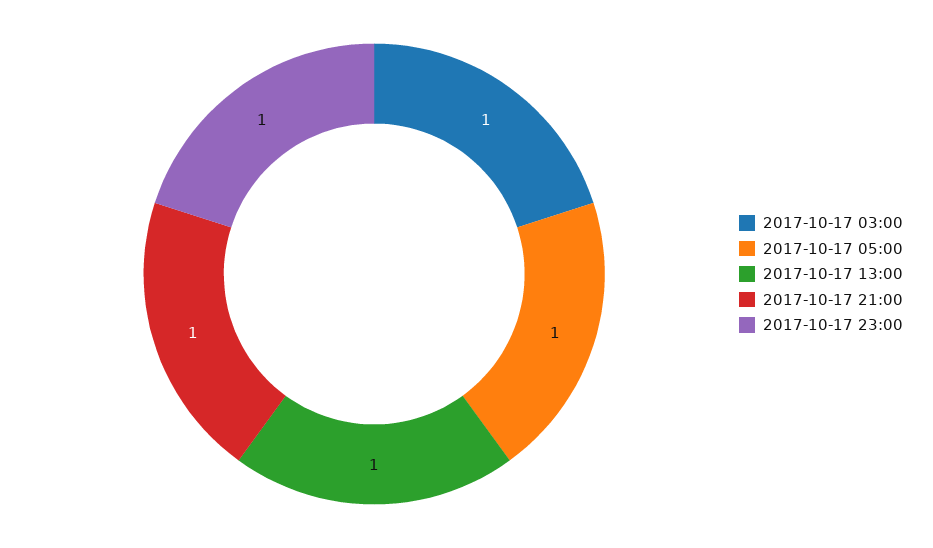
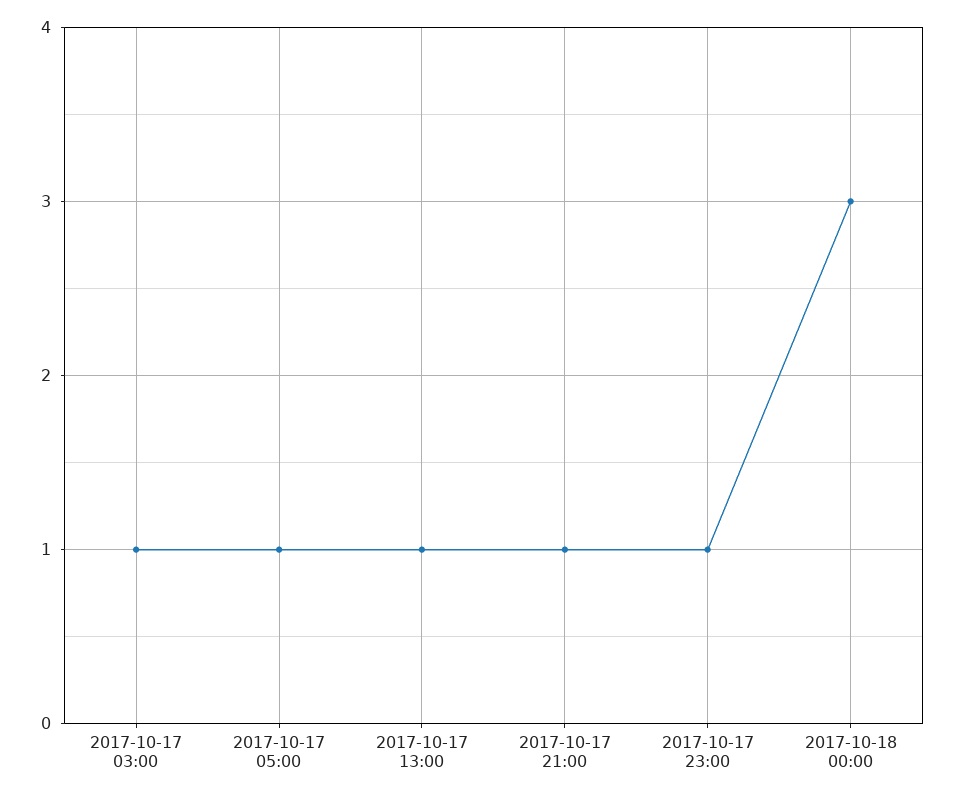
2017-10-18 00:00: none -> 3

